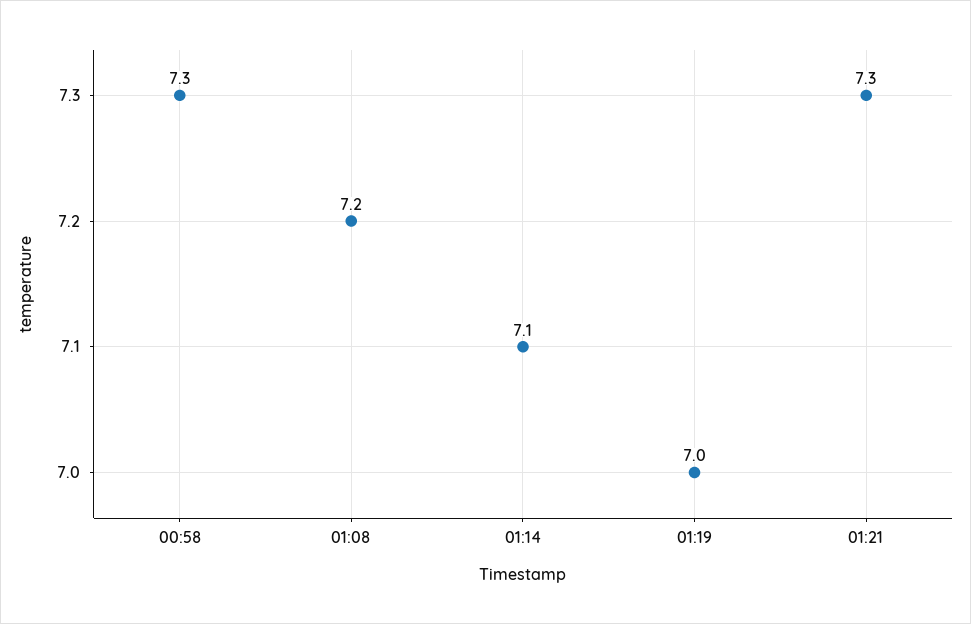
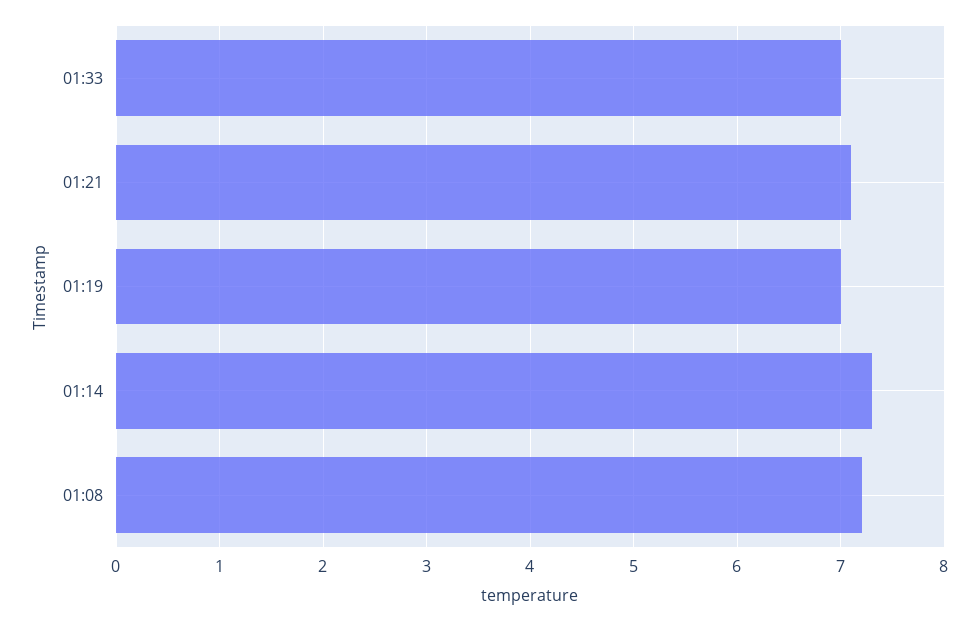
00:58: 7.3 -> none
01:14: 7.1 -> 7.3
01:21: 7.3 -> 7.1
01:33: none -> 7

